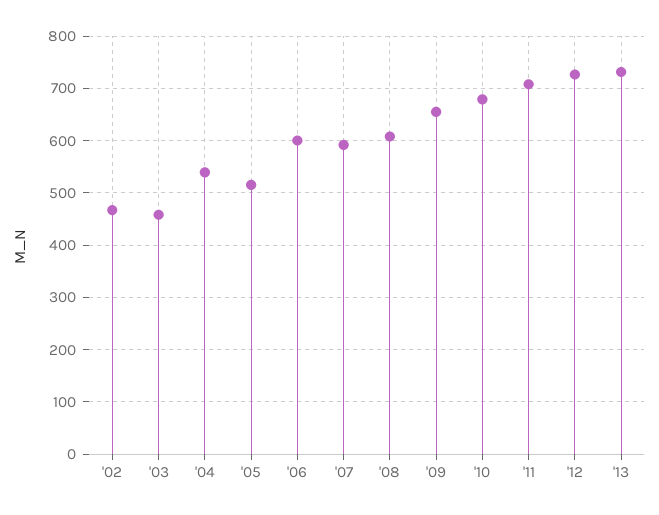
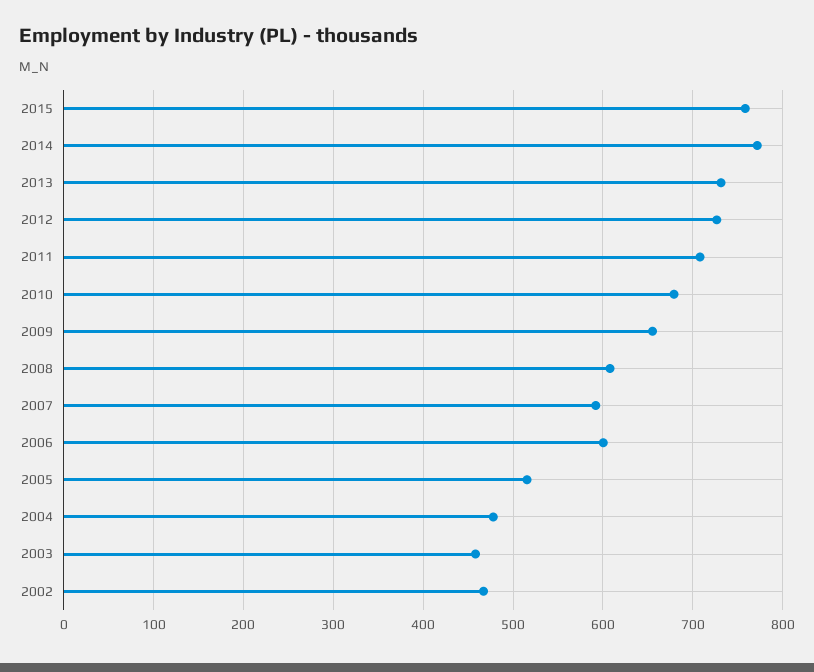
'04: 540 -> 480
2015: none -> 760
2014: none -> 770

